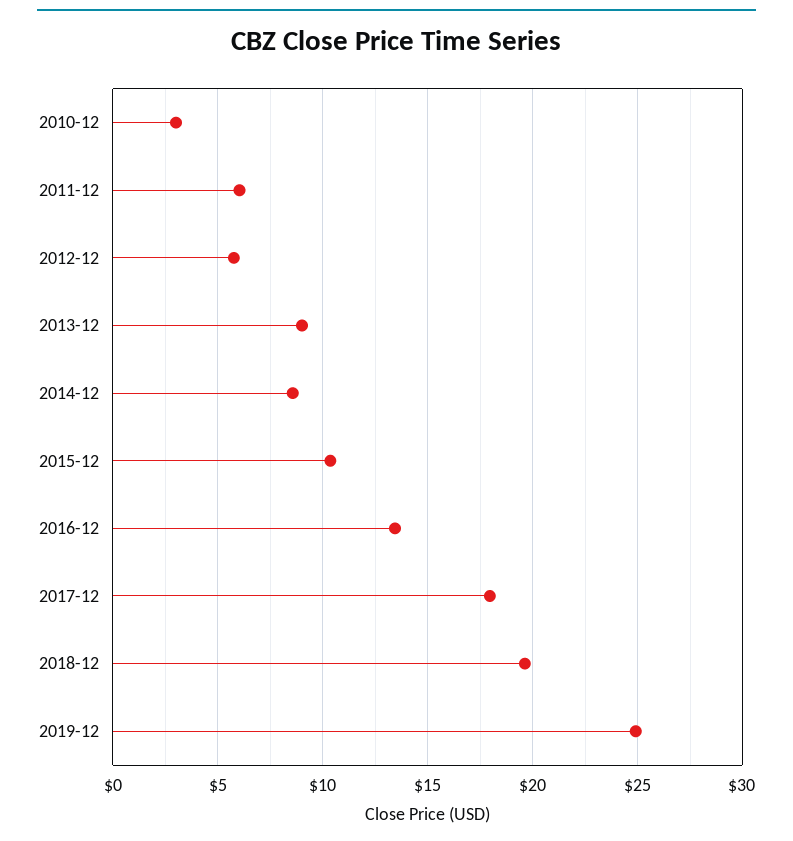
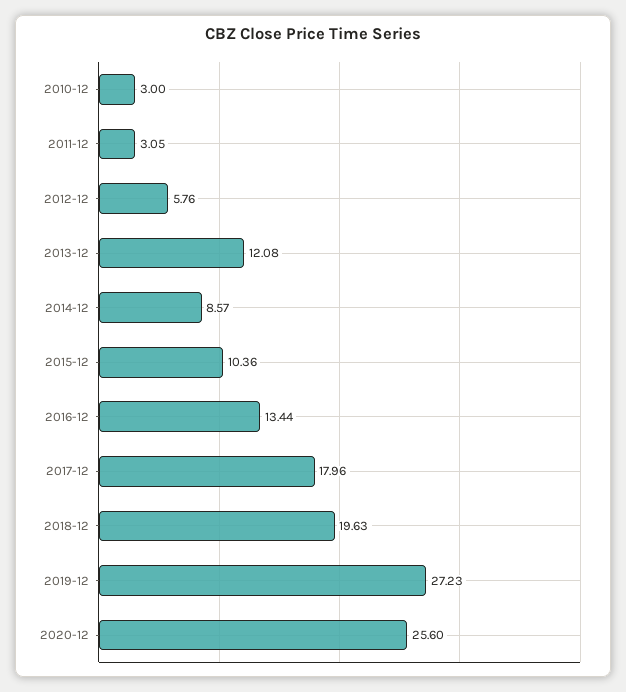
2011-12: 6 -> 3.05
2013-12: 9 -> 12.08
2019-12: 25 -> 27.23
2020-12: none -> 25.6

